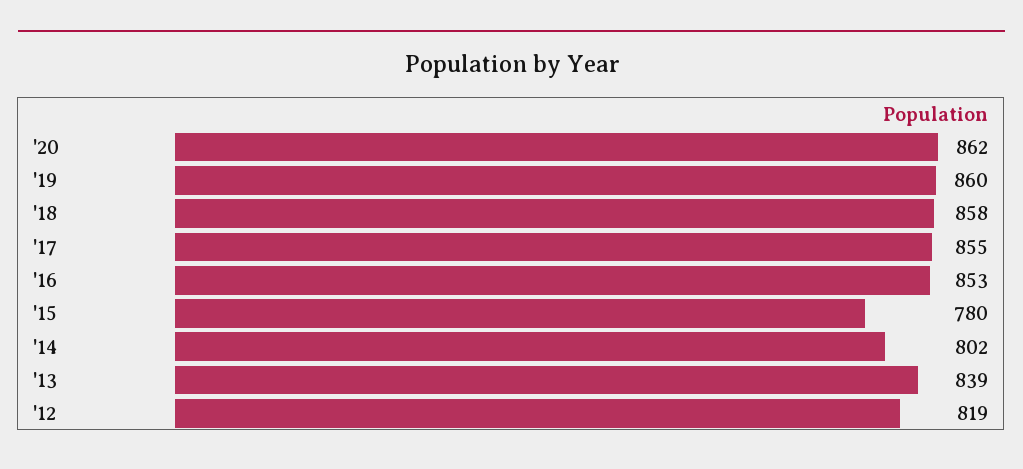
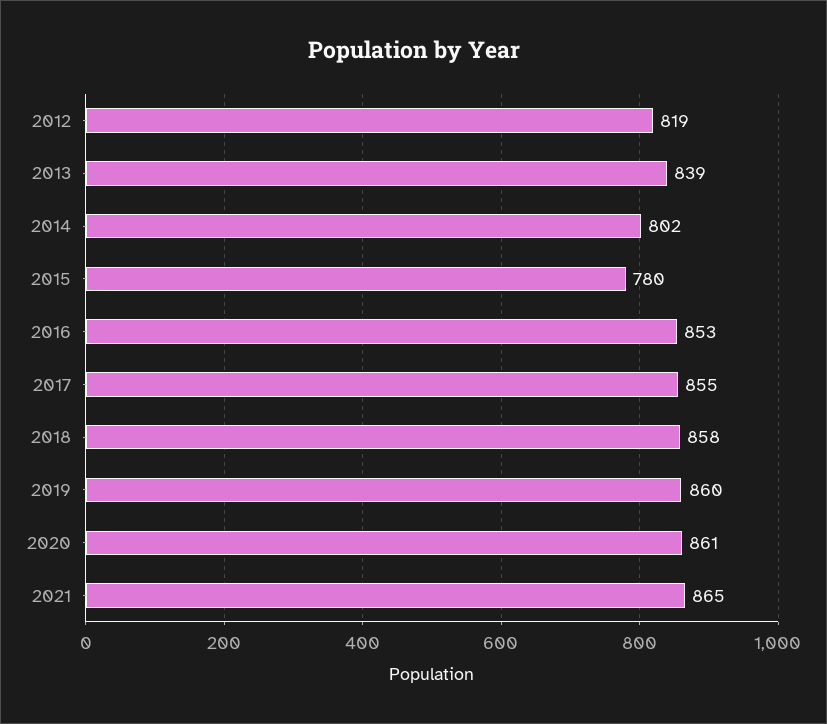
'20: 862 -> 861
2021: none -> 865

